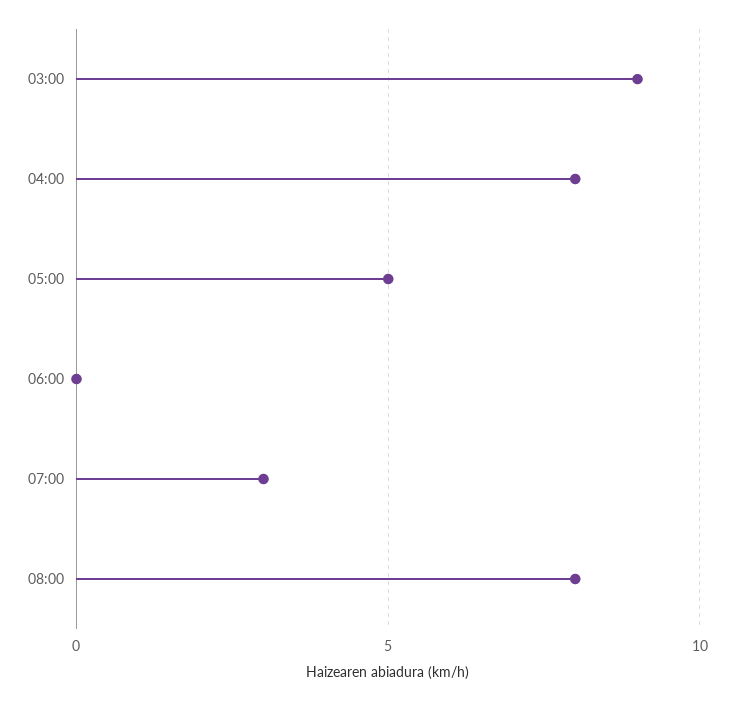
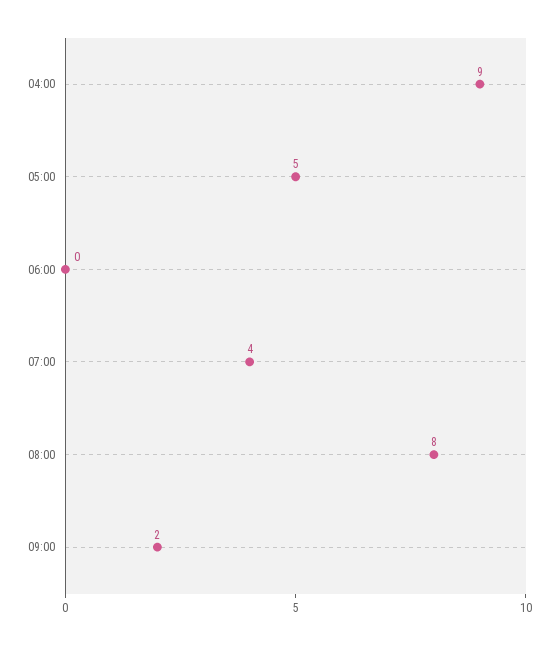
03:00: 9 -> none
04:00: 8 -> 9
07:00: 3 -> 4
09:00: none -> 2

